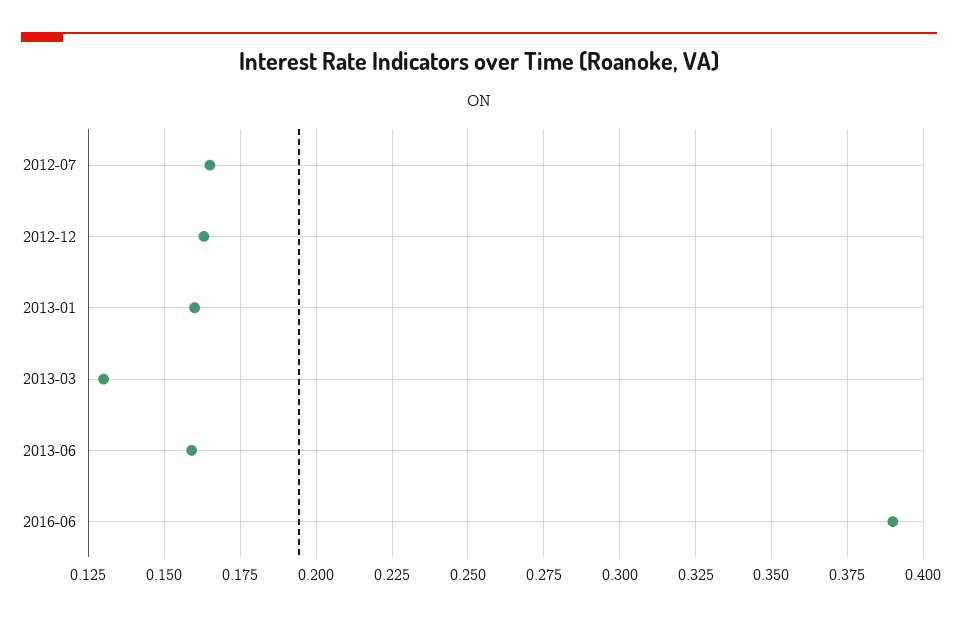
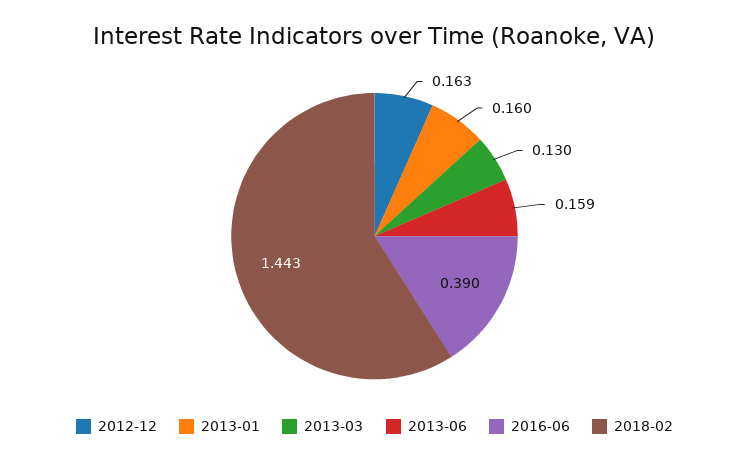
2012-07: 0.165 -> none
2018-02: none -> 1.443

